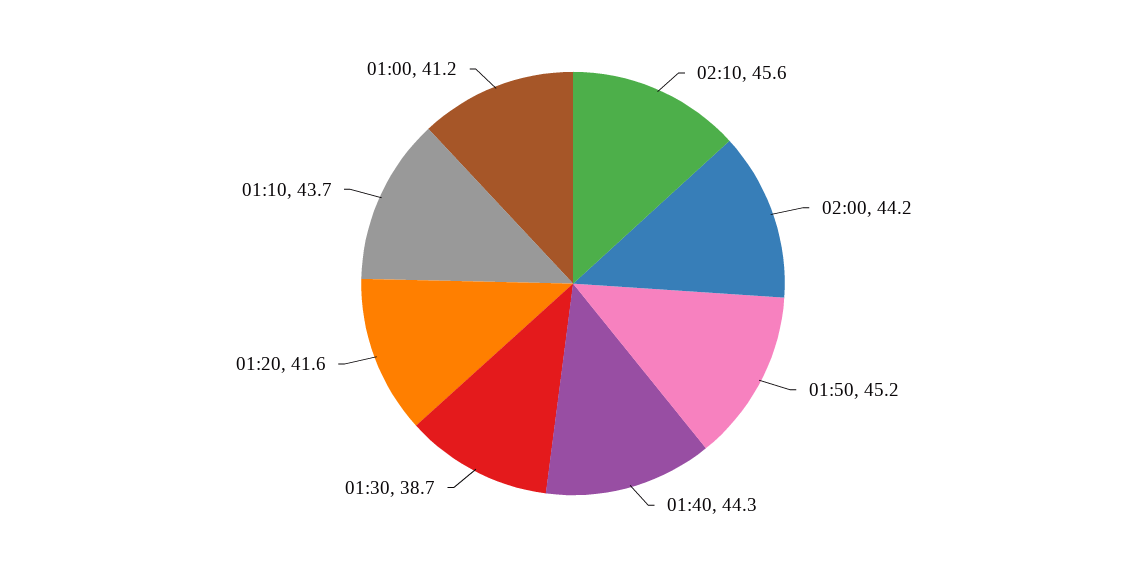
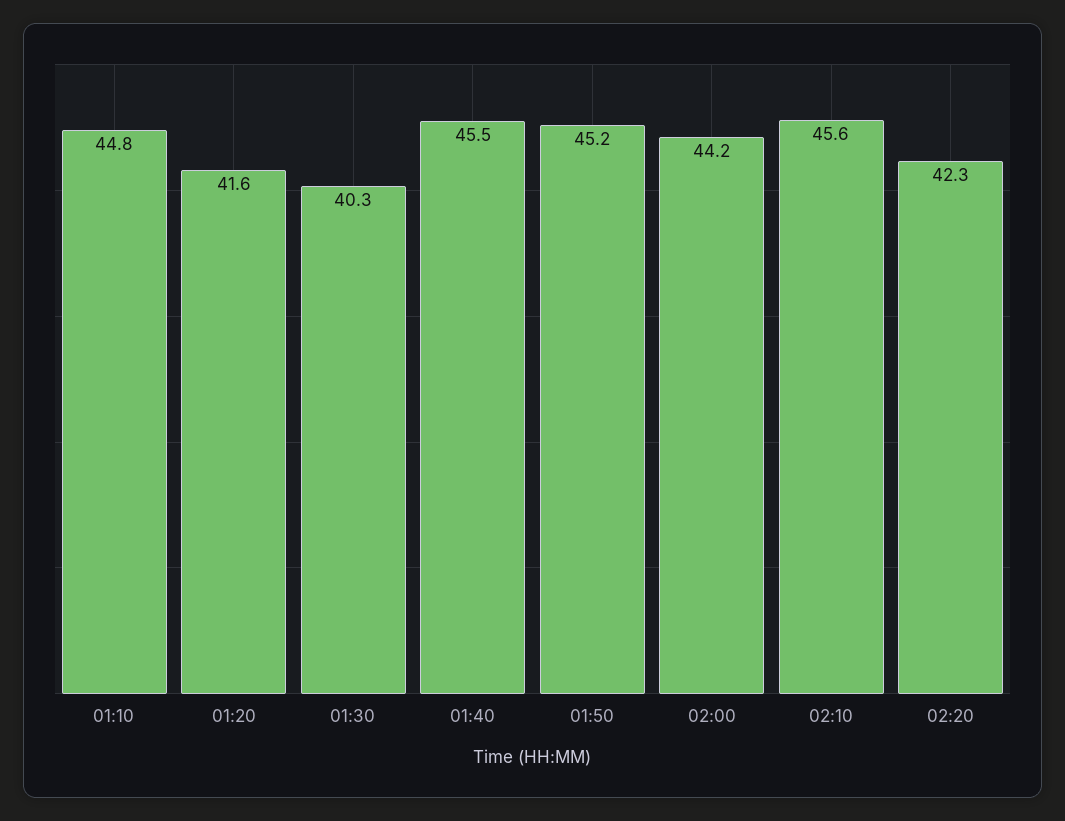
01:40: 44.3 -> 45.5
01:30: 38.7 -> 40.3
01:10: 43.7 -> 44.8
01:00: 41.2 -> none
02:20: none -> 42.3

